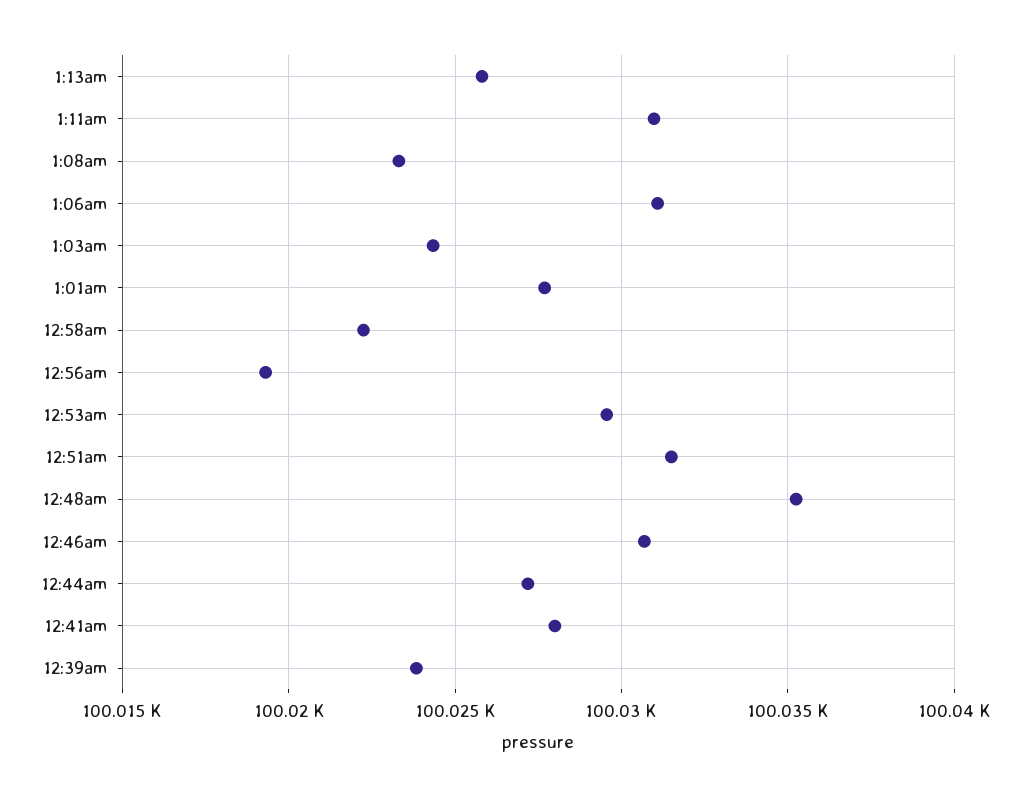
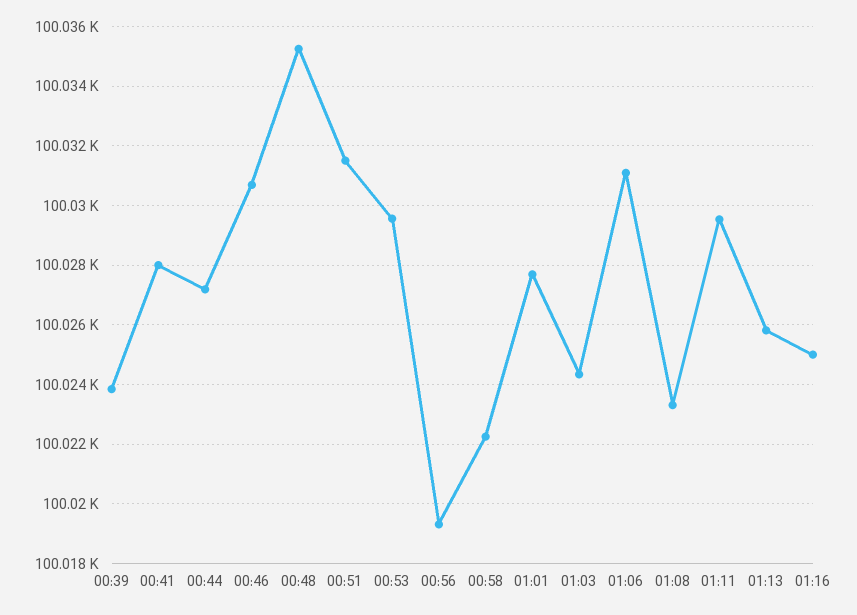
1:11am: 100031 -> 100029.5
01:16: none -> 100025

